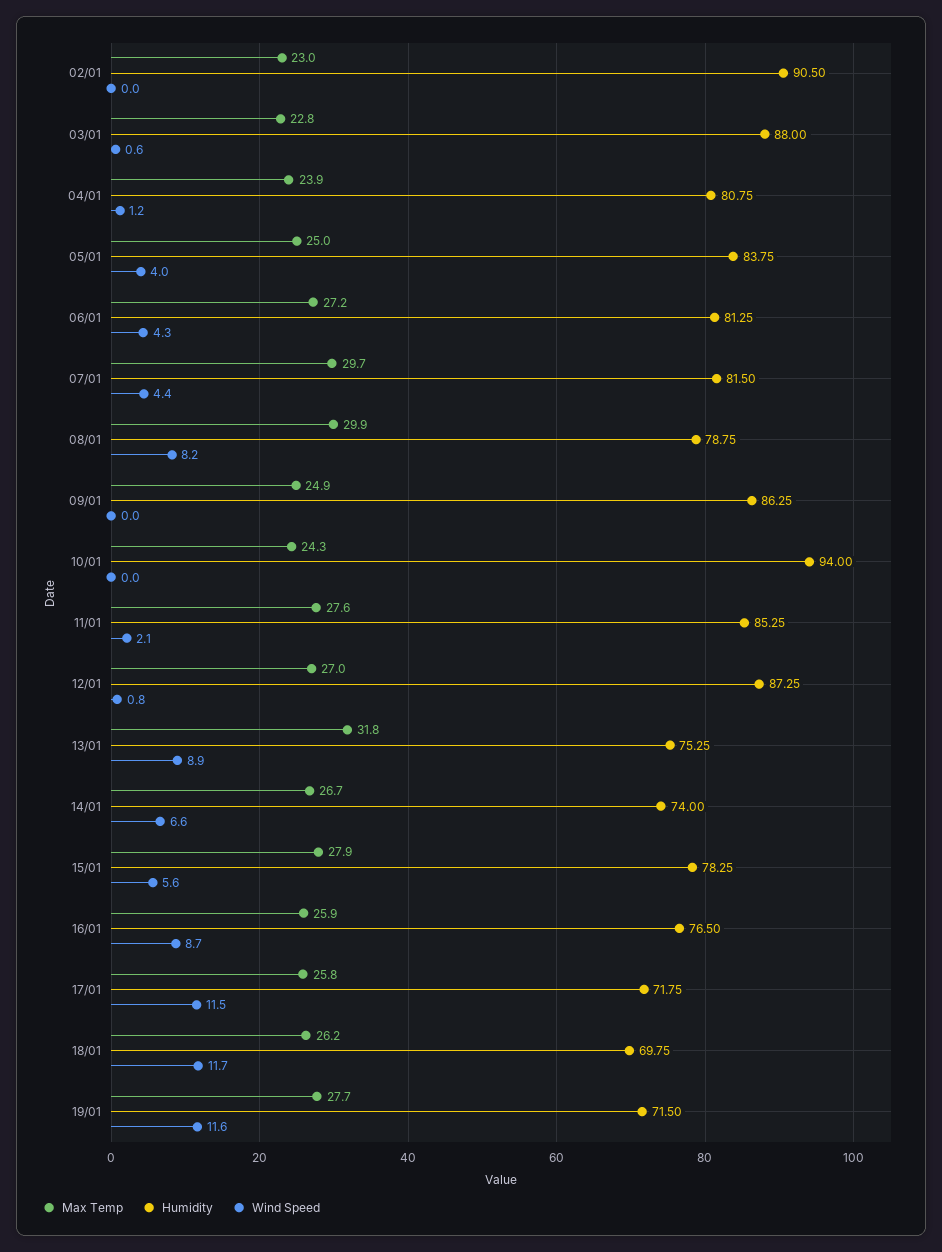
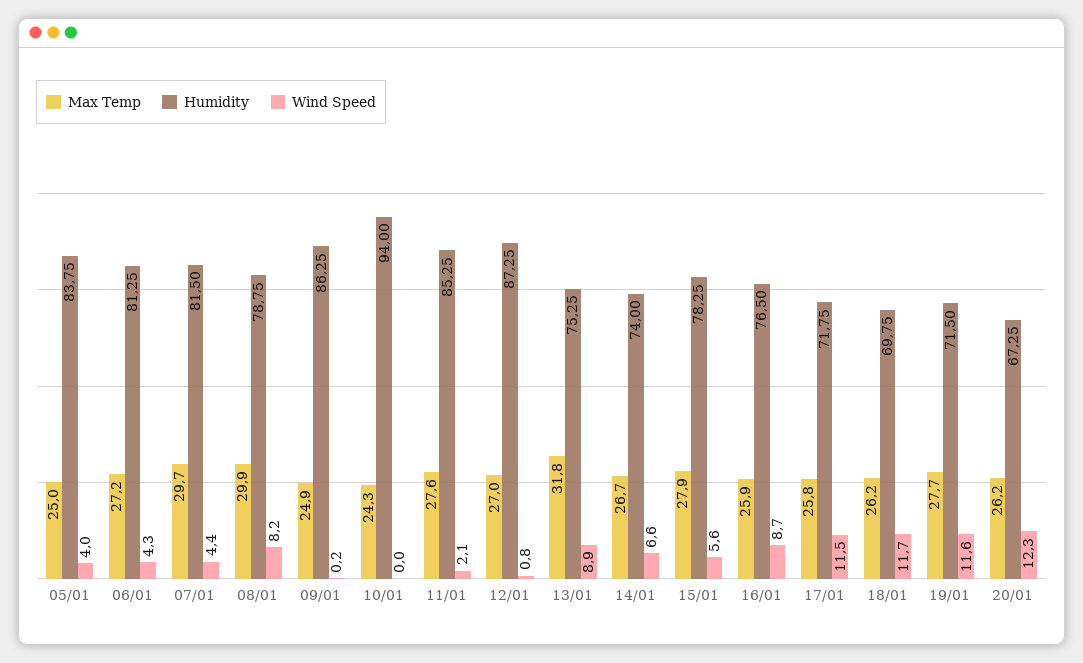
Max Temp, 02/01: 23 -> none
Humidity, 02/01: 90.5 -> none
Wind Speed, 02/01: 0 -> none
Max Temp, 03/01: 22.8 -> none
Humidity, 03/01: 88 -> none
Wind Speed, 03/01: 0.6 -> none
Max Temp, 04/01: 23.9 -> none
Humidity, 04/01: 80.75 -> none
Wind Speed, 04/01: 1.2 -> none
Wind Speed, 09/01: 0 -> 0.2
Max Temp, 20/01: none -> 26.2
Humidity, 20/01: none -> 67.25
Wind Speed, 20/01: none -> 12.3

